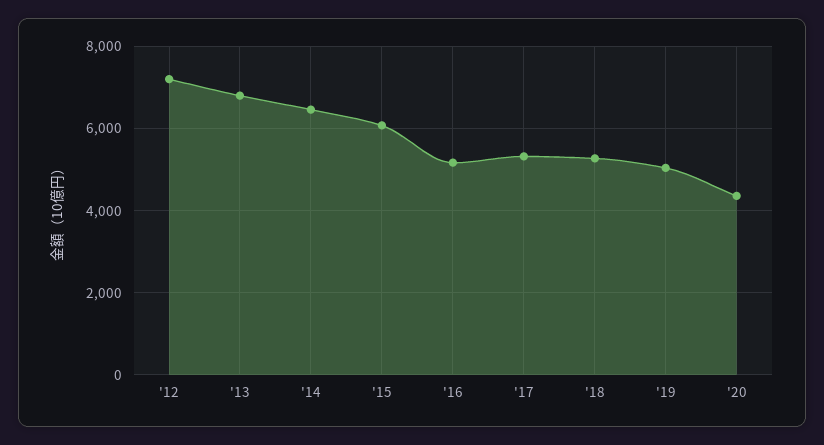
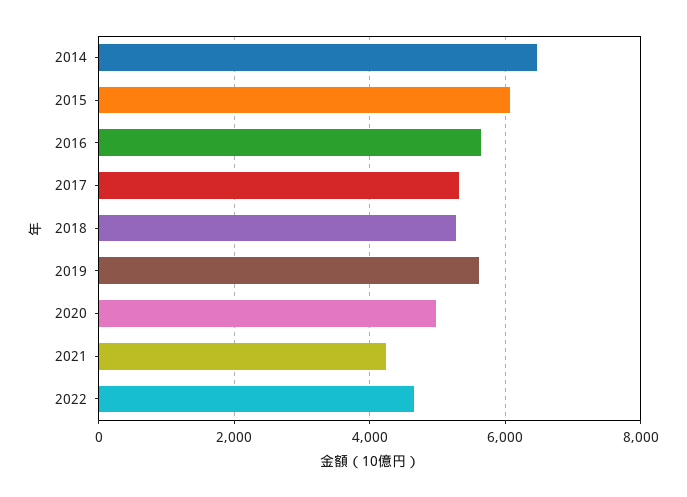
'12: 7200 -> none
'13: 6800 -> none
'16: 5200 -> 5600
'19: 5000 -> 5600
'20: 4400 -> 5000
2021: none -> 4200
2022: none -> 4600

